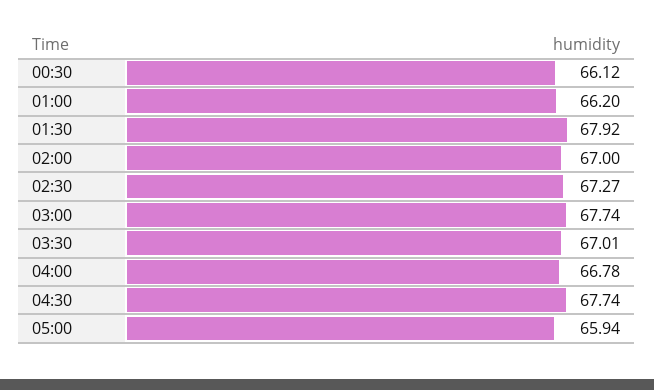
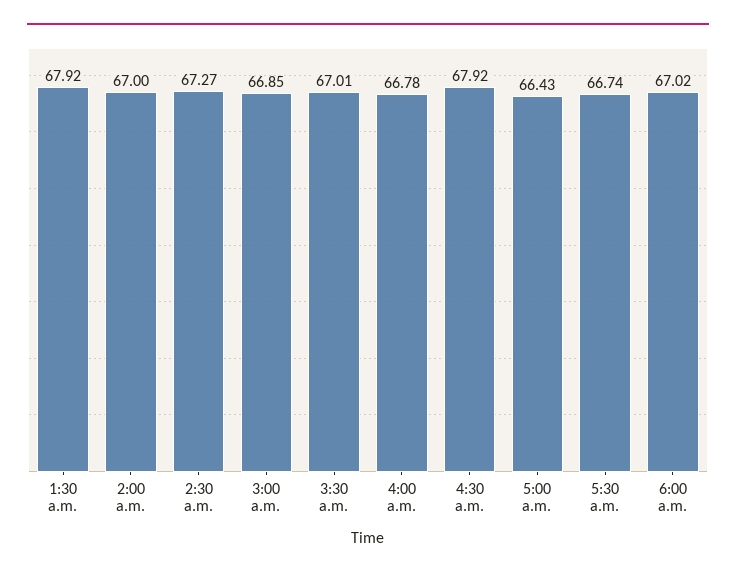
00:30: 66.12 -> none
01:00: 66.2 -> none
03:00: 67.74 -> 66.85
04:30: 67.74 -> 67.92
05:00: 65.94 -> 66.43
5:30 a.m.: none -> 66.74
6:00 a.m.: none -> 67.02

